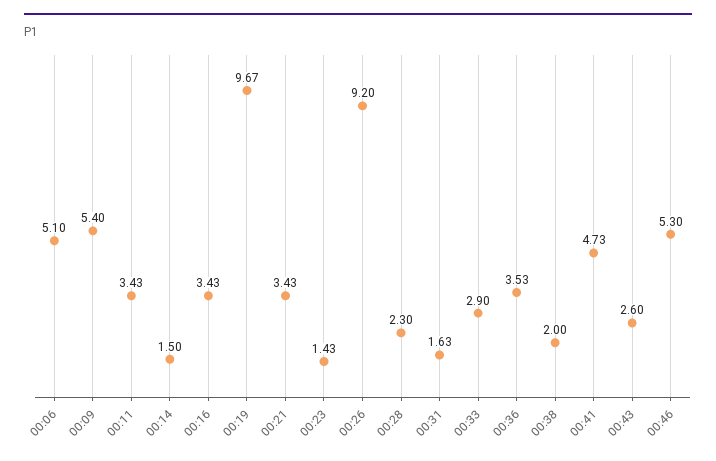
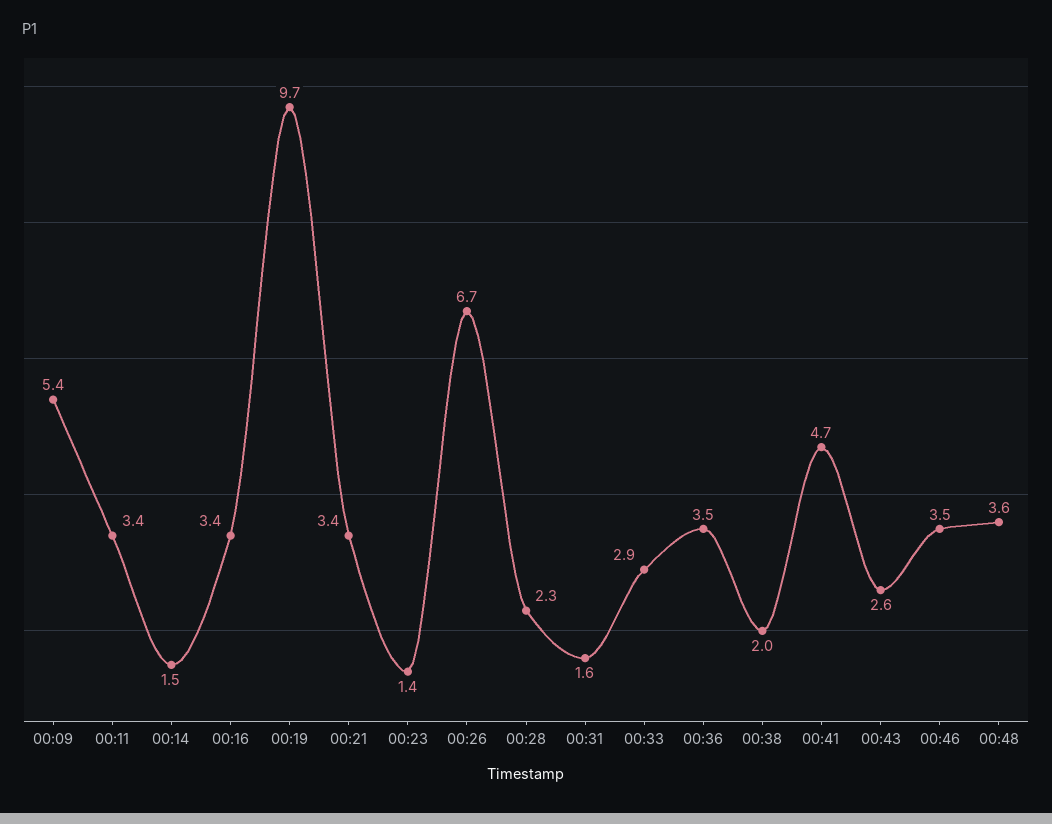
00:06: 5.1 -> none
00:26: 9.2 -> 6.7
00:46: 5.3 -> 3.5
00:48: none -> 3.6

